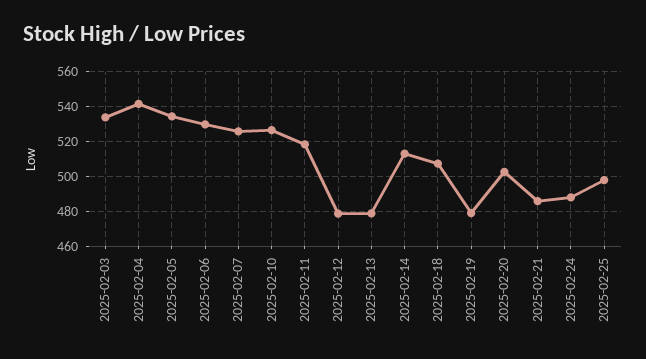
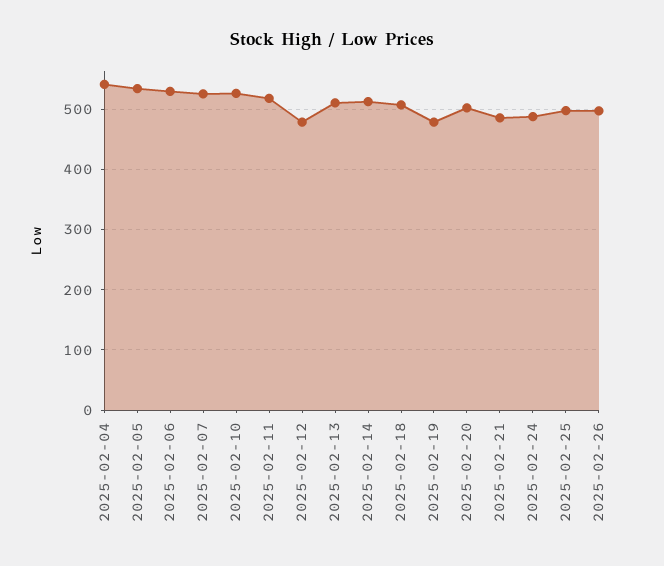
2025-02-03: 535 -> none
2025-02-13: 480 -> 510
2025-02-26: none -> 500

